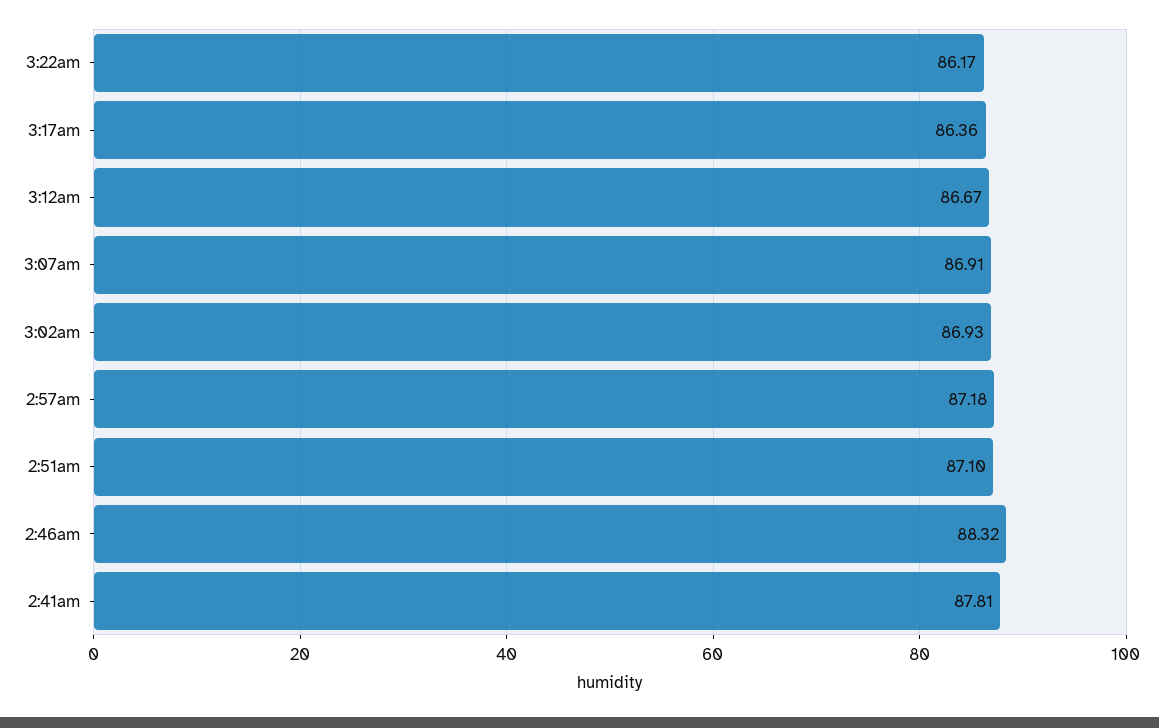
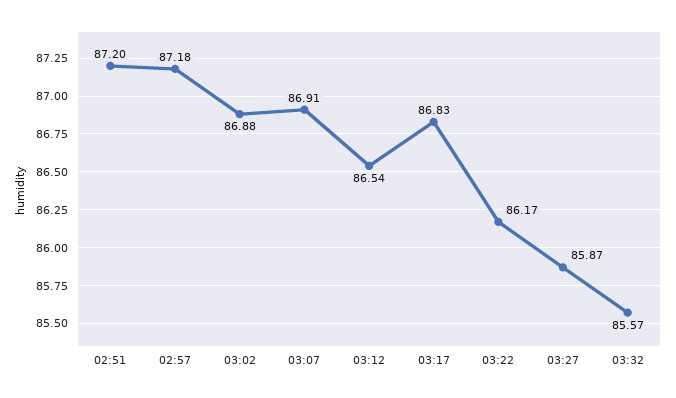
3:17am: 86.36 -> 86.83
3:12am: 86.67 -> 86.54
3:02am: 86.93 -> 86.88
2:51am: 87.1 -> 87.2
2:46am: 88.32 -> none
2:41am: 87.81 -> none
03:27: none -> 85.87
03:32: none -> 85.57

